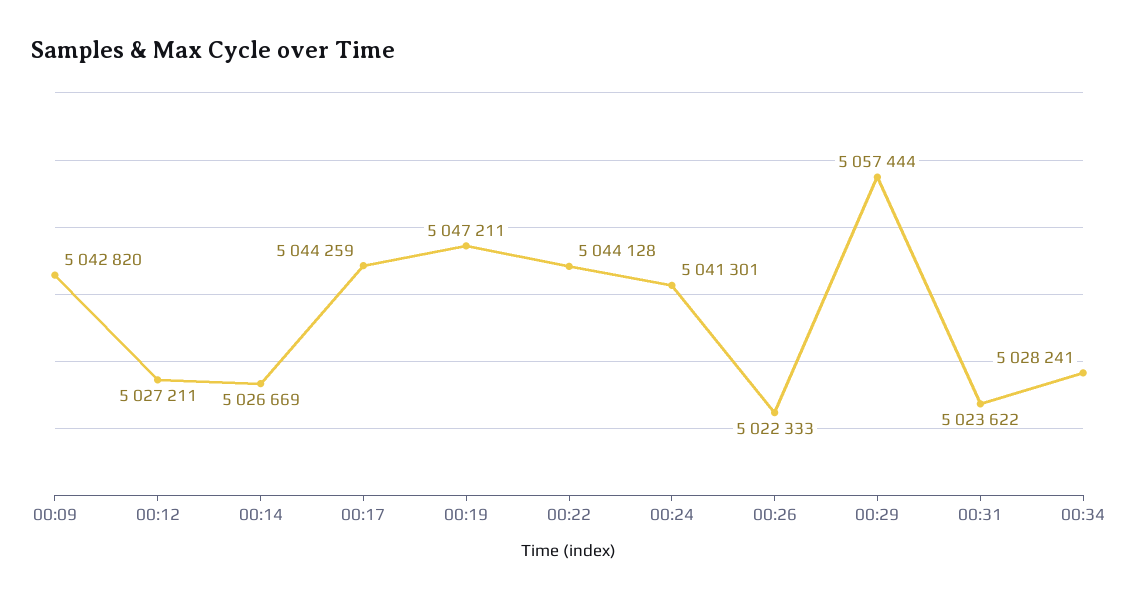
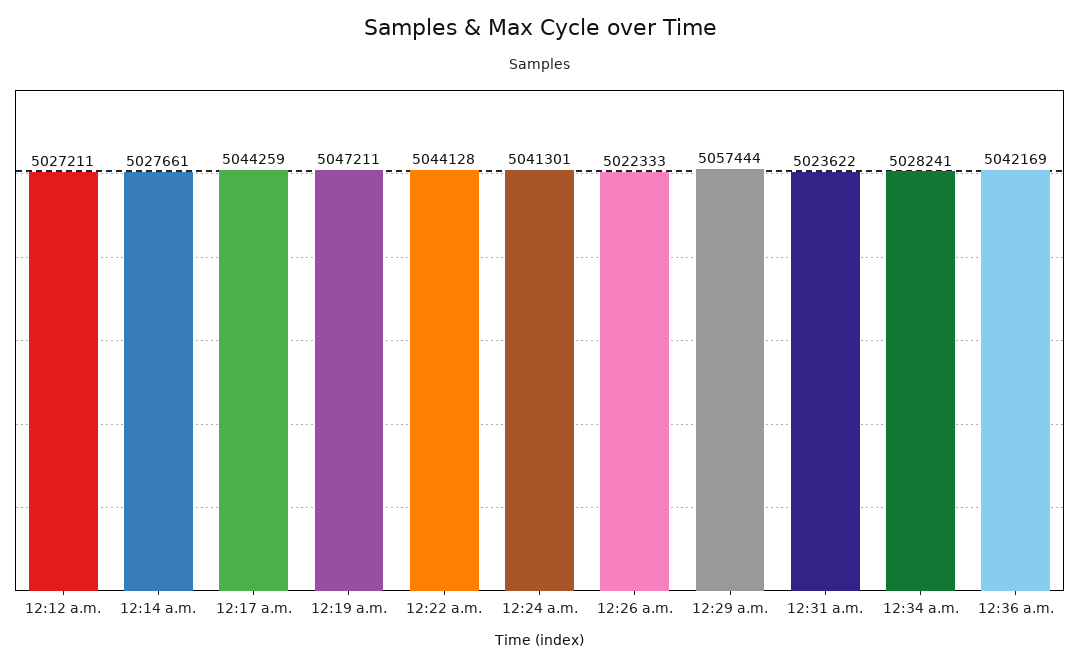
00:09: 5042820 -> none
00:14: 5026669 -> 5027661
12:36 a.m.: none -> 5042169

